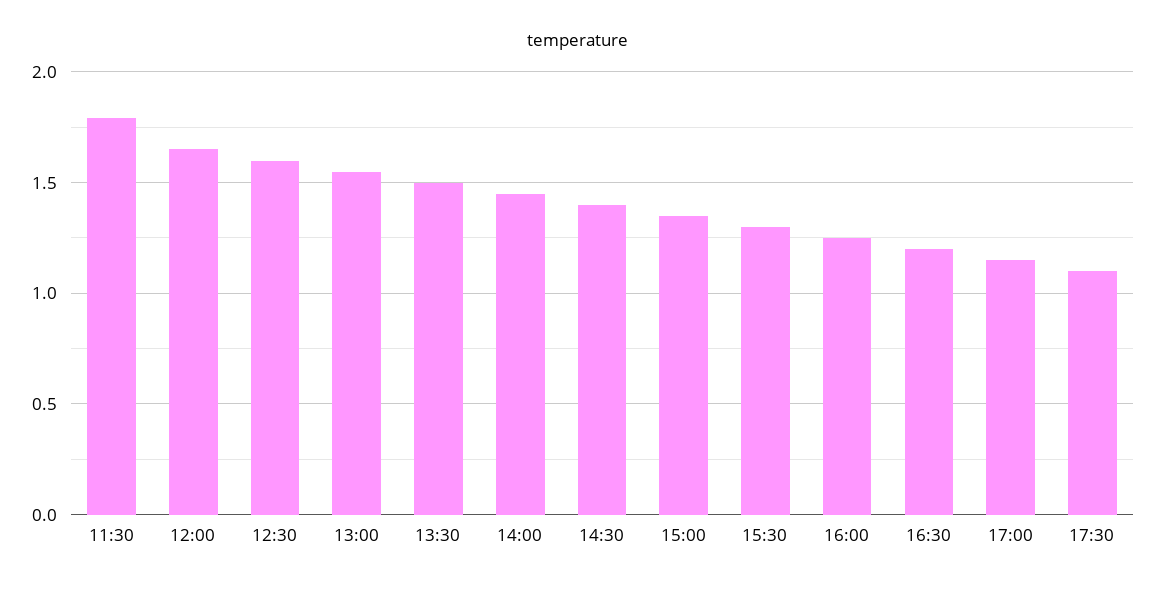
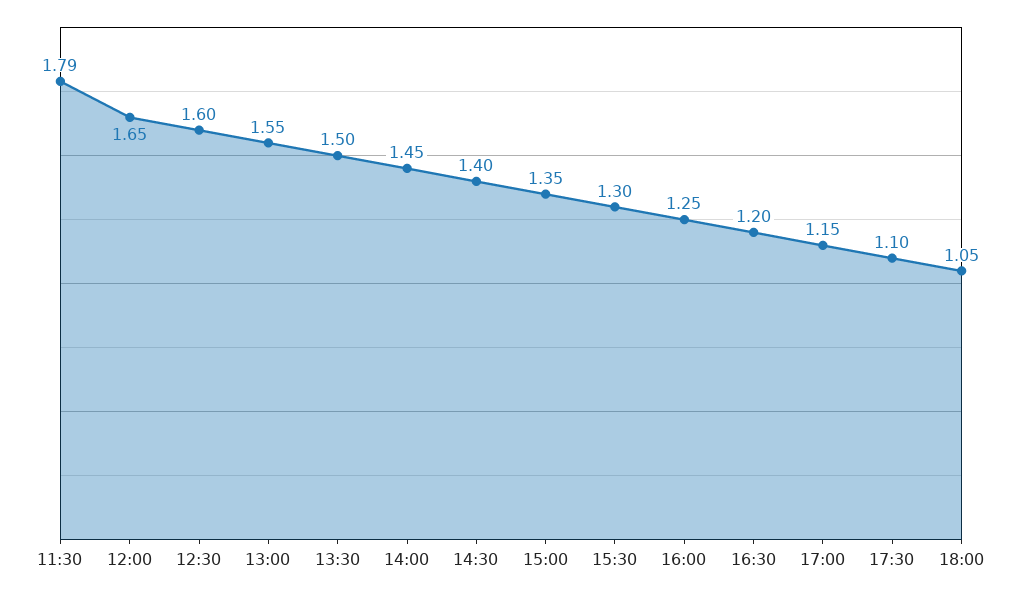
18:00: none -> 1.05

